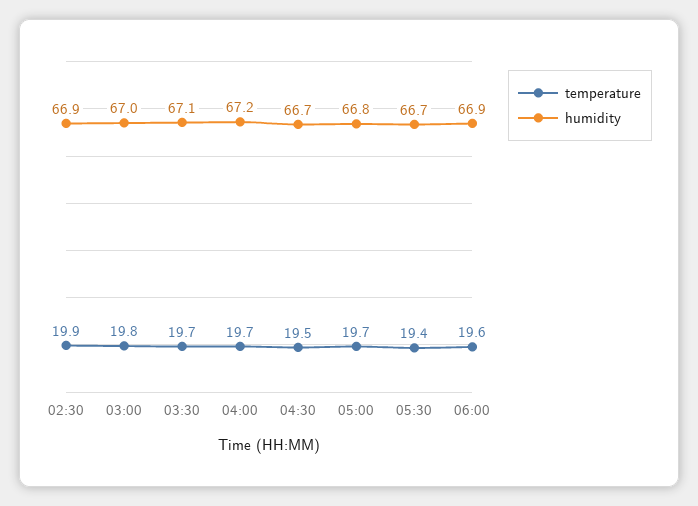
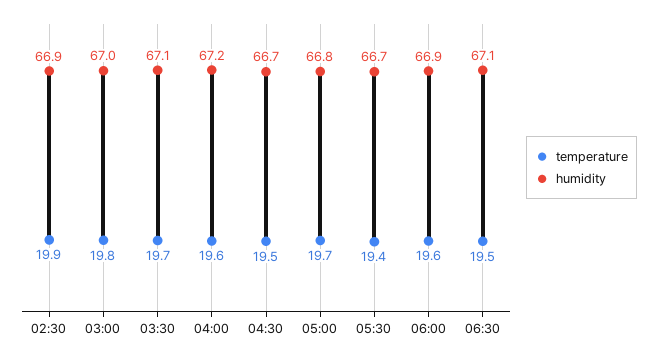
temperature, 04:00: 19.7 -> 19.6
temperature, 06:30: none -> 19.5
humidity, 06:30: none -> 67.1

